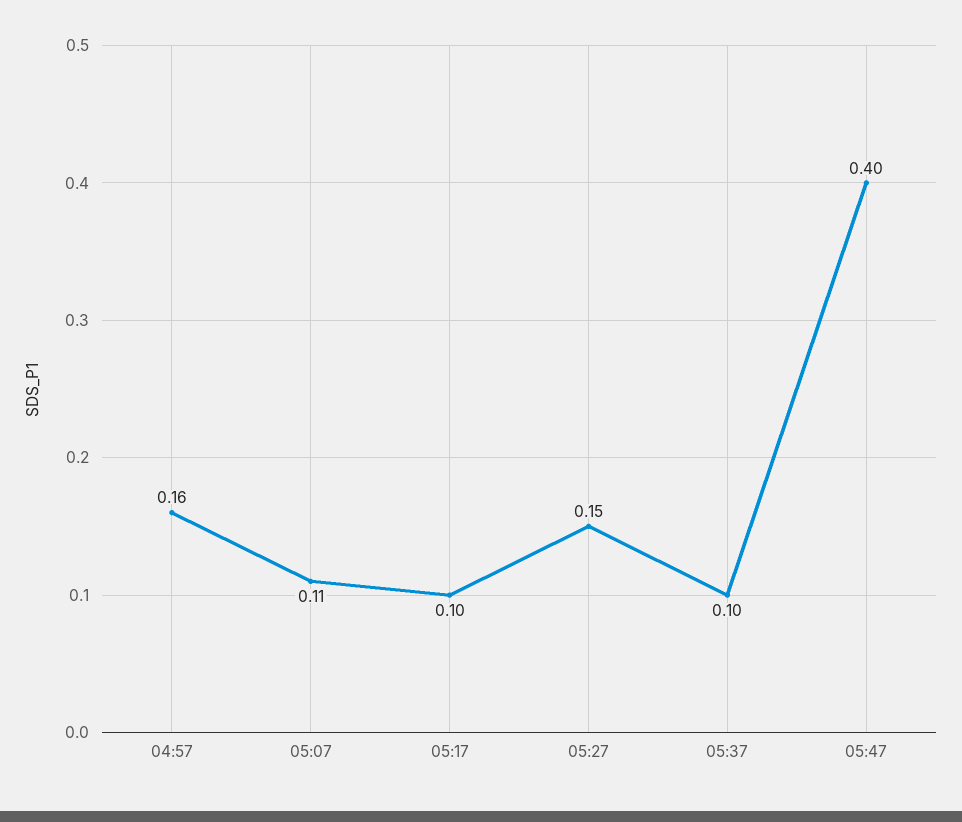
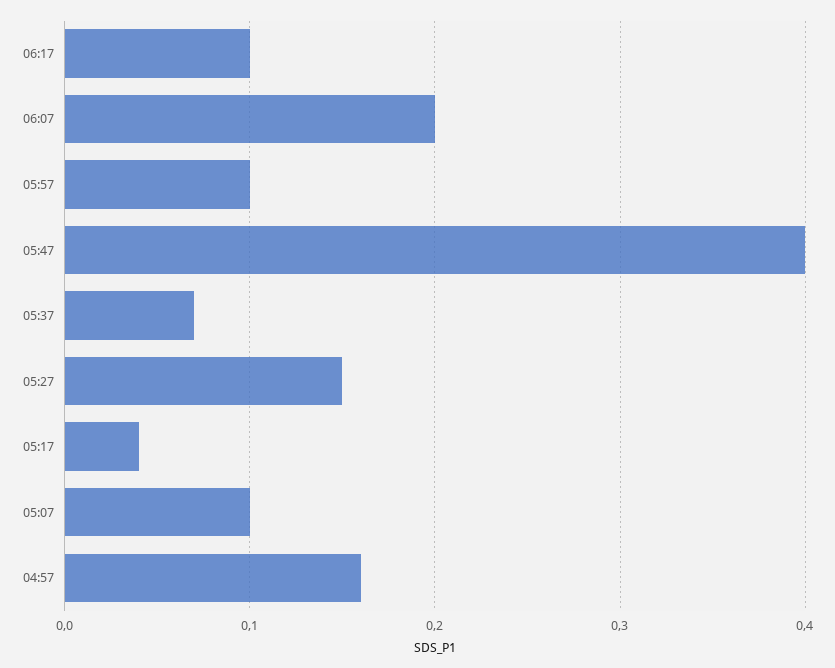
05:07: 0.11 -> 0.1
05:17: 0.1 -> 0.04
05:37: 0.1 -> 0.07
06:17: none -> 0.1
06:07: none -> 0.2
05:57: none -> 0.1

